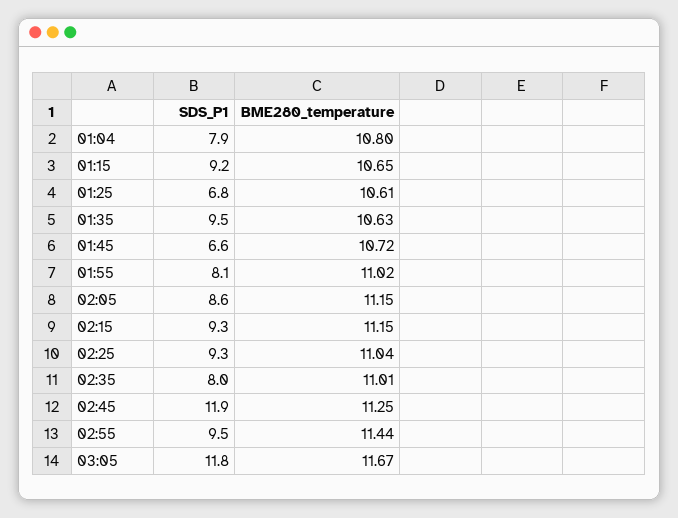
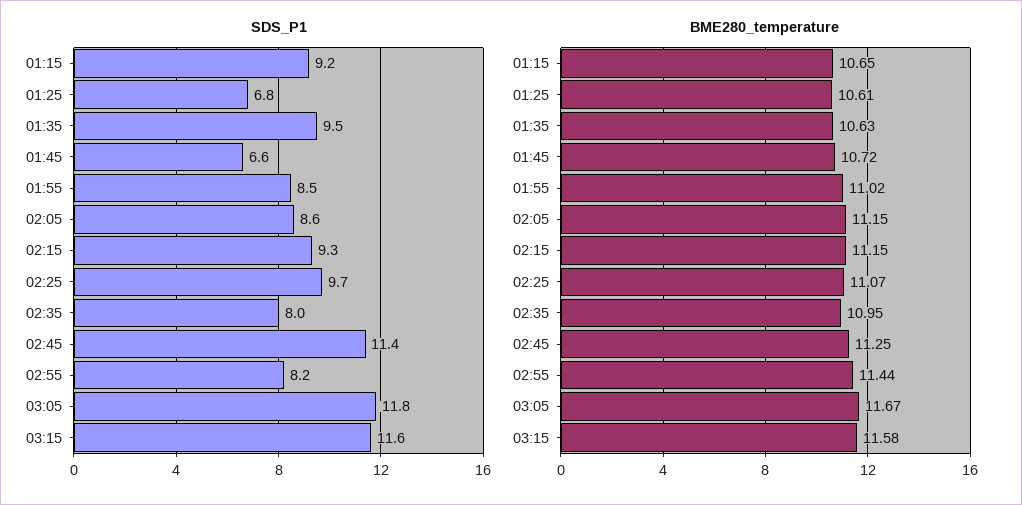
SDS_P1, 01:04: 7.9 -> none
BME280_temperature, 01:04: 10.8 -> none
SDS_P1, 01:55: 8.1 -> 8.5
SDS_P1, 02:25: 9.3 -> 9.7
BME280_temperature, 02:25: 11.04 -> 11.07
BME280_temperature, 02:35: 11.01 -> 10.95
SDS_P1, 02:45: 11.9 -> 11.4
SDS_P1, 02:55: 9.5 -> 8.2
SDS_P1, 03:15: none -> 11.6
BME280_temperature, 03:15: none -> 11.58

